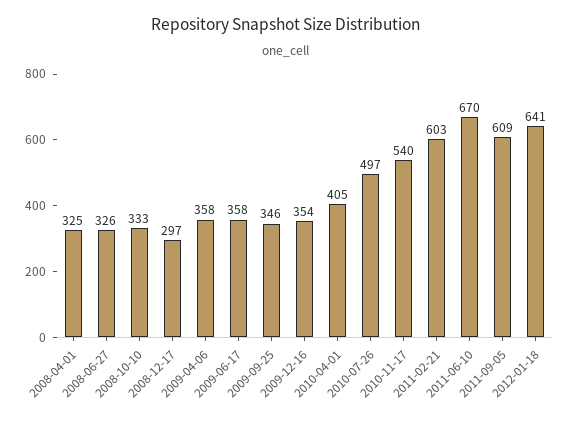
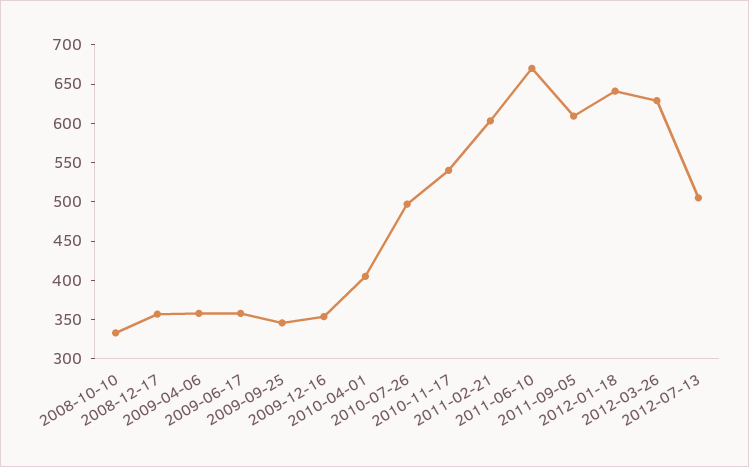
2008-04-01: 325 -> none
2008-06-27: 326 -> none
2008-12-17: 297 -> 350
2012-03-26: none -> 625
2012-07-13: none -> 500

